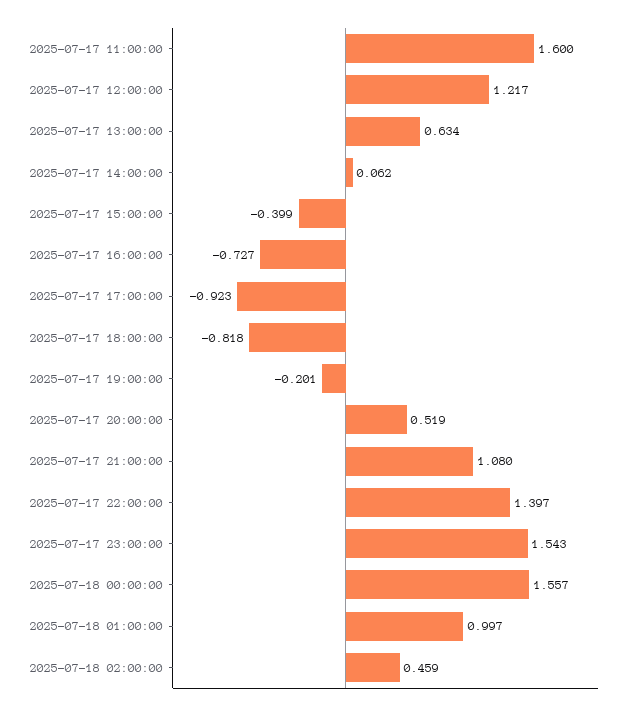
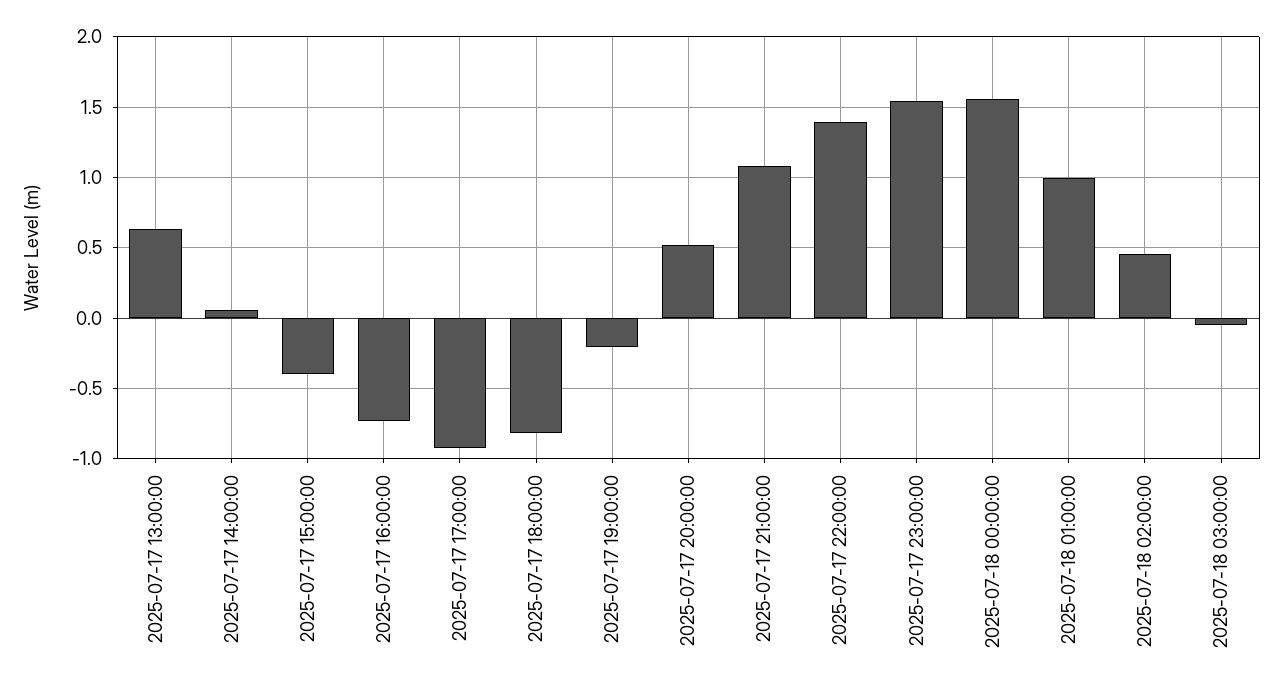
2025-07-17 11:00:00: 1.6 -> none
2025-07-17 12:00:00: 1.217 -> none
2025-07-18 03:00:00: none -> -0.05

